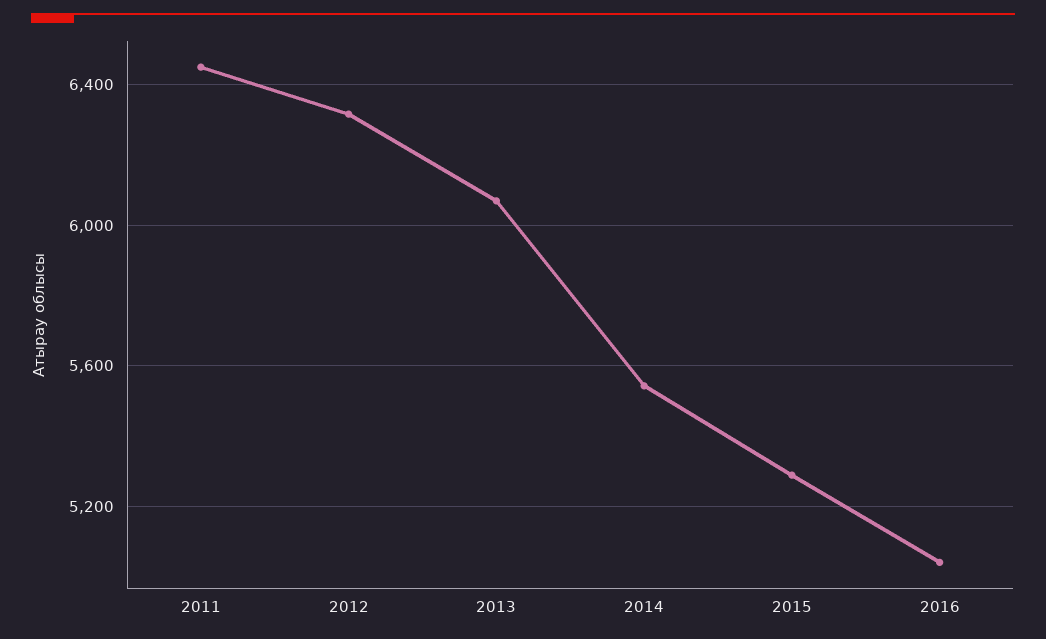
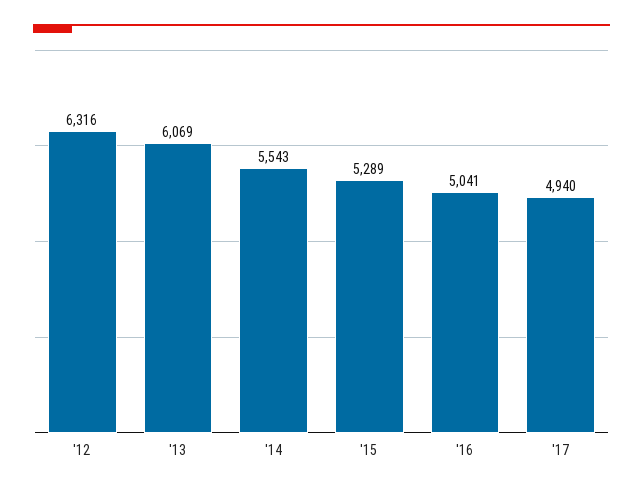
2011: 6450 -> none
'17: none -> 4940

